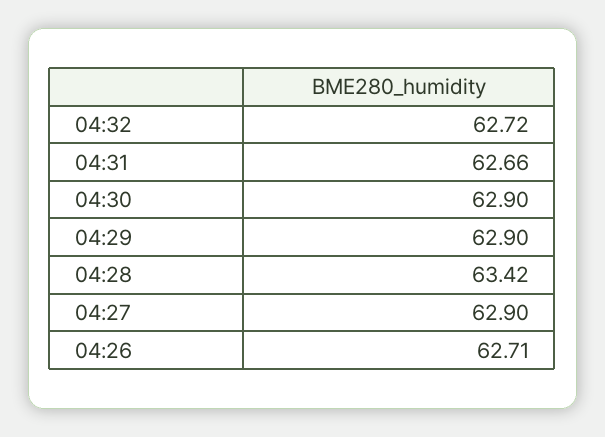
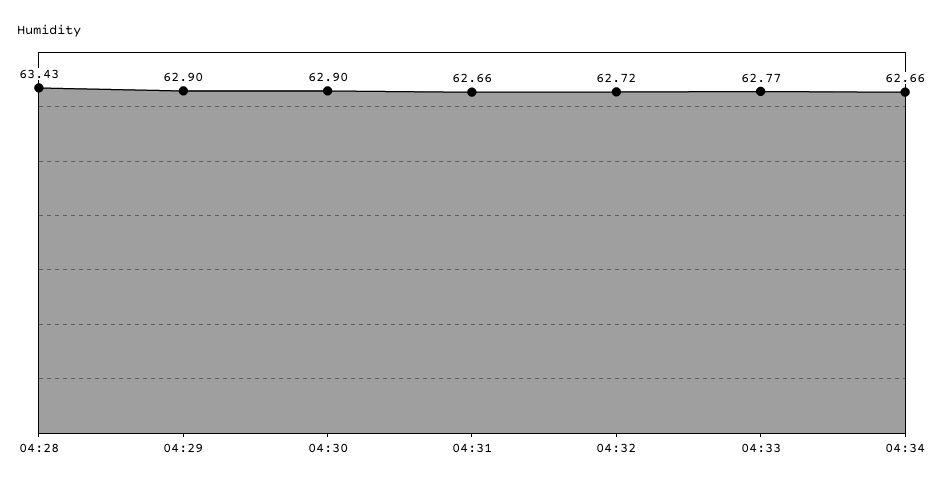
04:28: 63.42 -> 63.43
04:27: 62.9 -> none
04:26: 62.71 -> none
04:33: none -> 62.77
04:34: none -> 62.66

